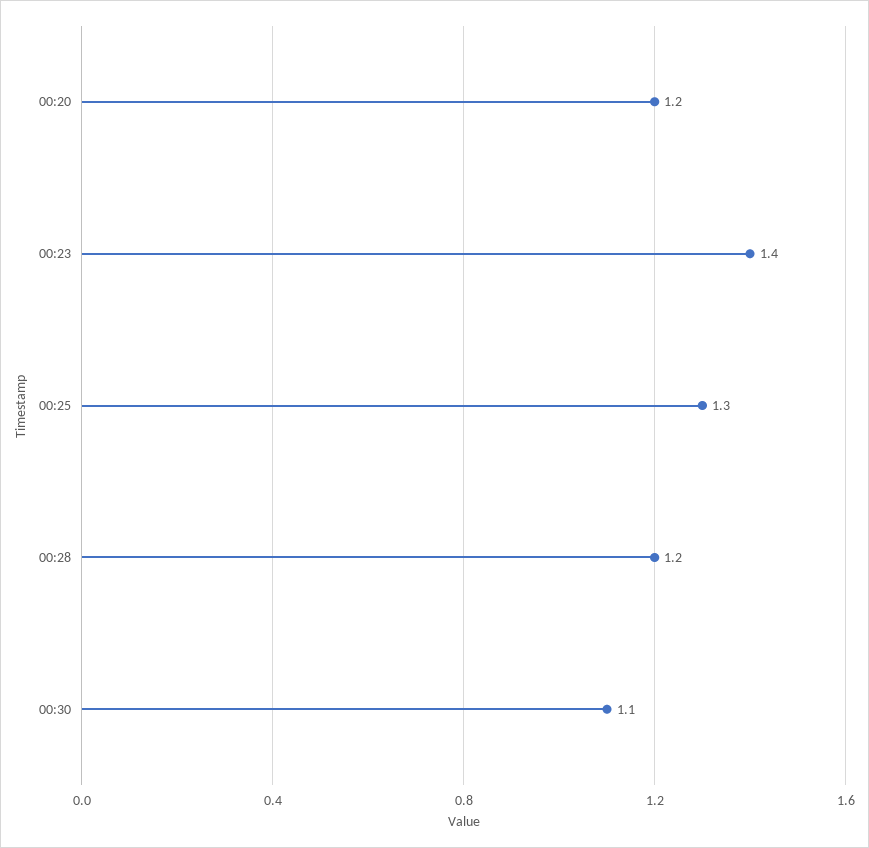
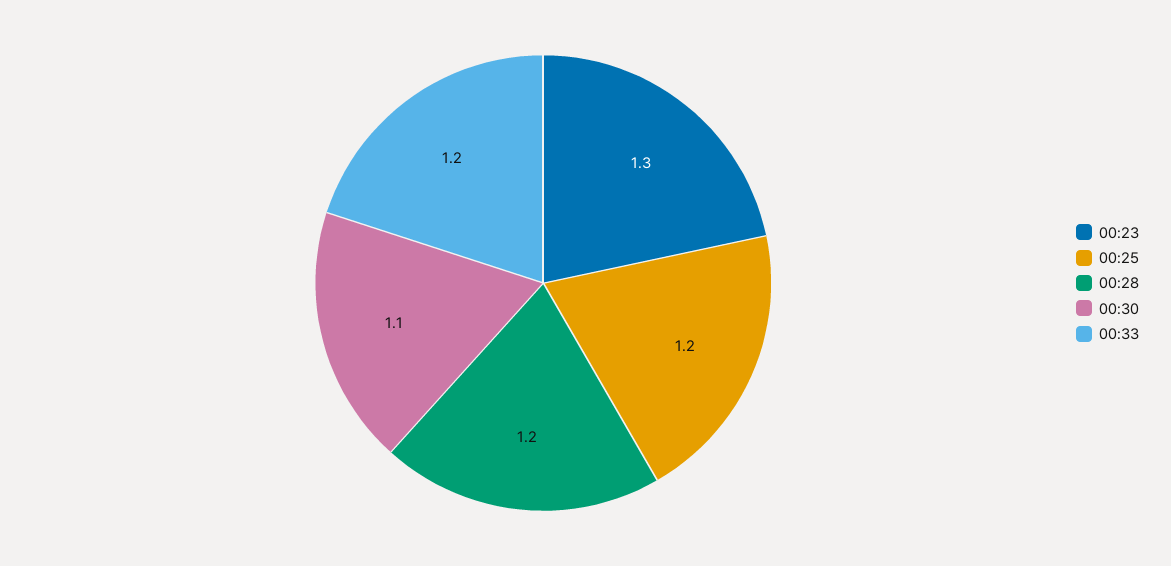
00:20: 1.2 -> none
00:23: 1.4 -> 1.3
00:25: 1.3 -> 1.2
00:33: none -> 1.2

